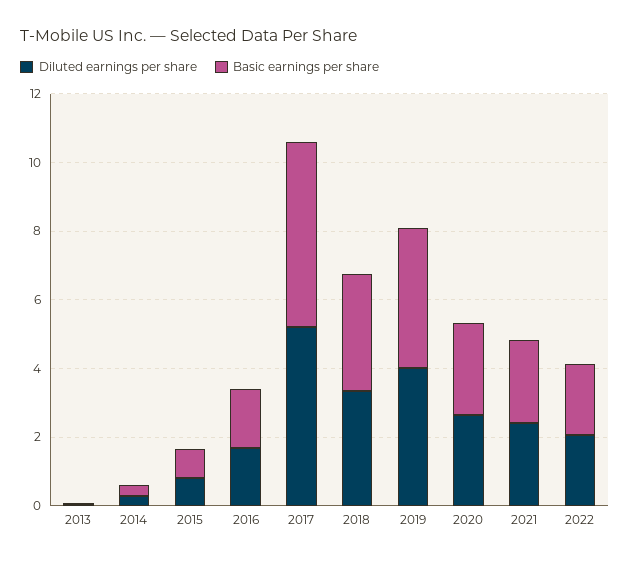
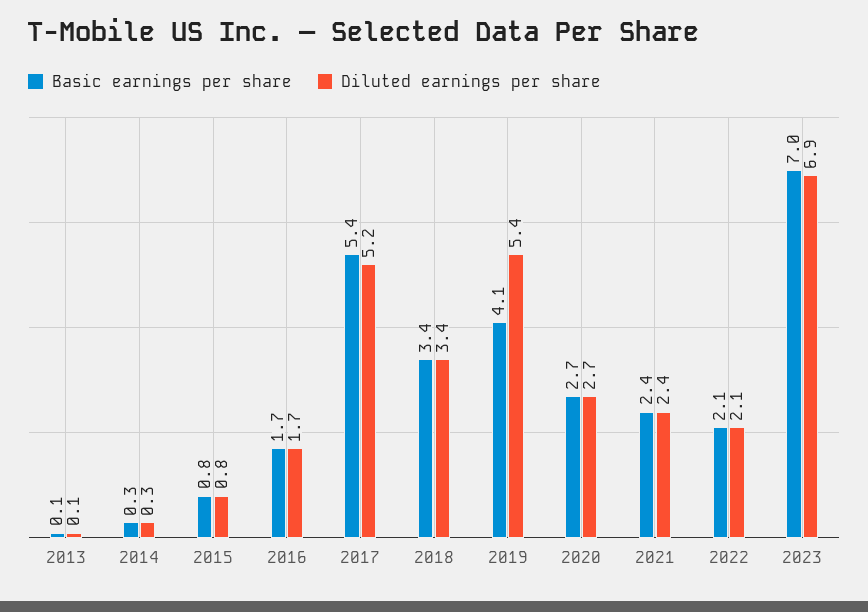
Diluted earnings per share, 2019: 4 -> 5.4
Basic earnings per share, 2023: none -> 7
Diluted earnings per share, 2023: none -> 6.9

